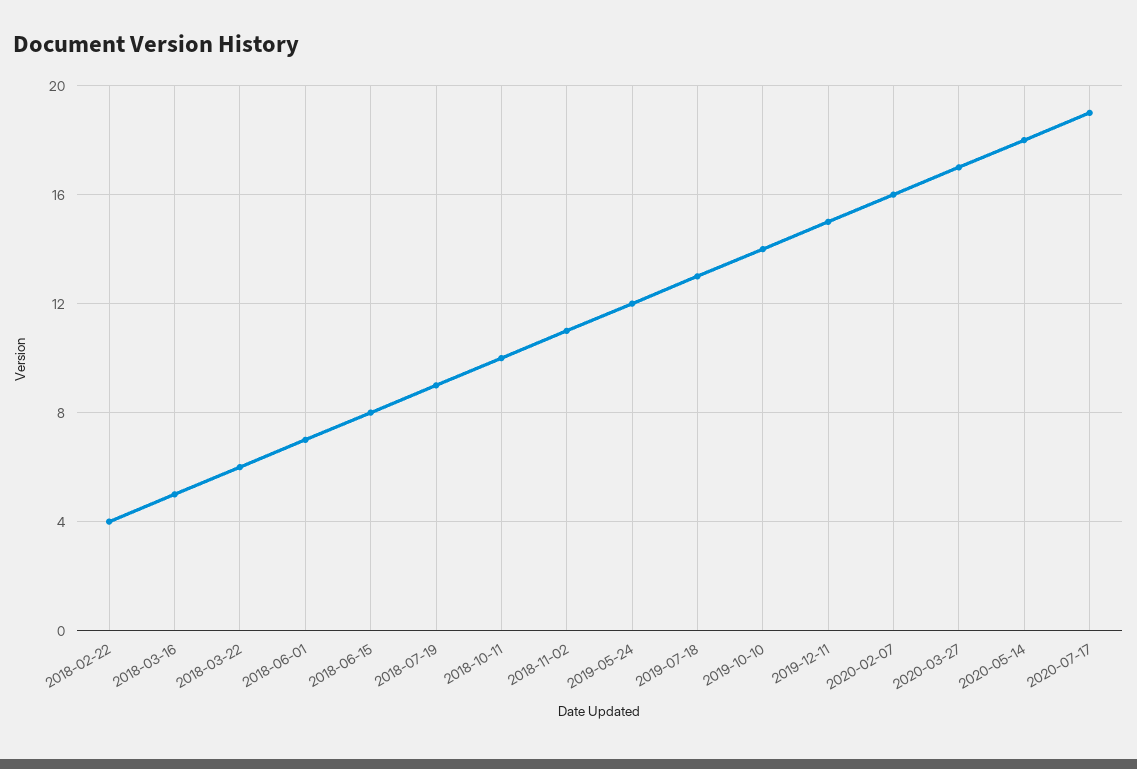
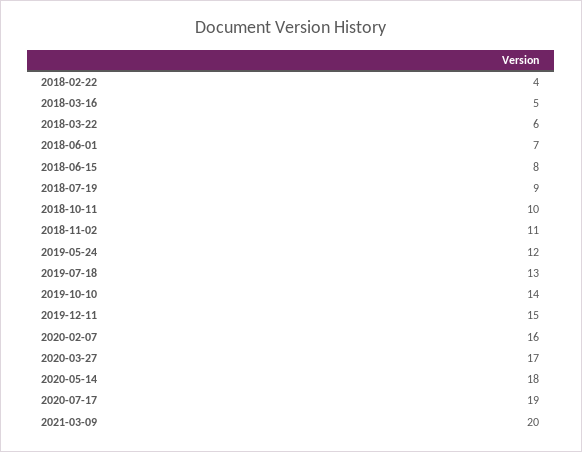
2021-03-09: none -> 20

